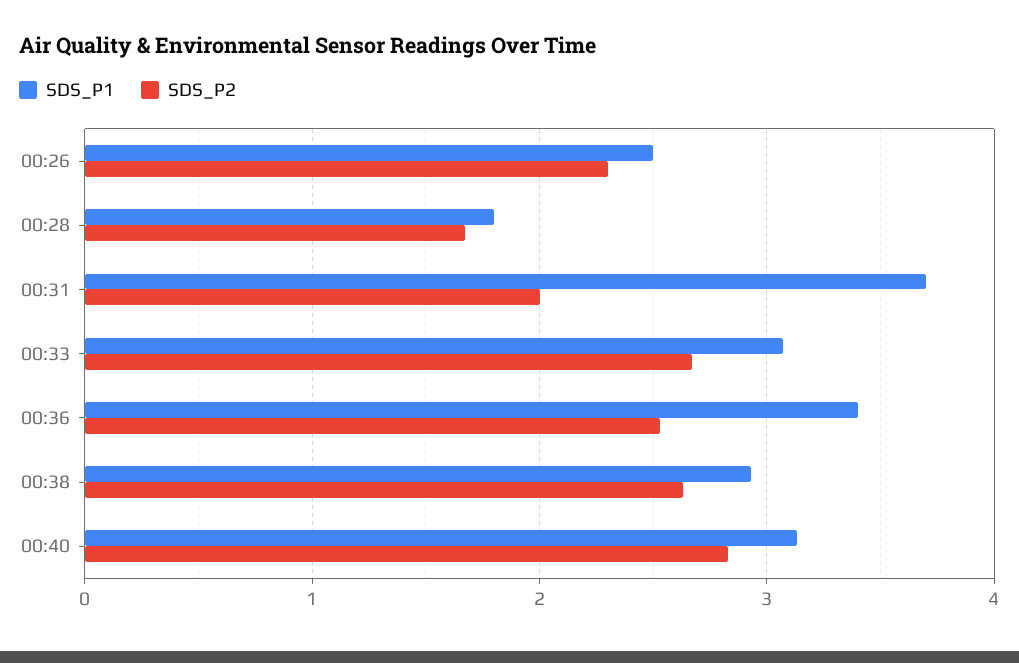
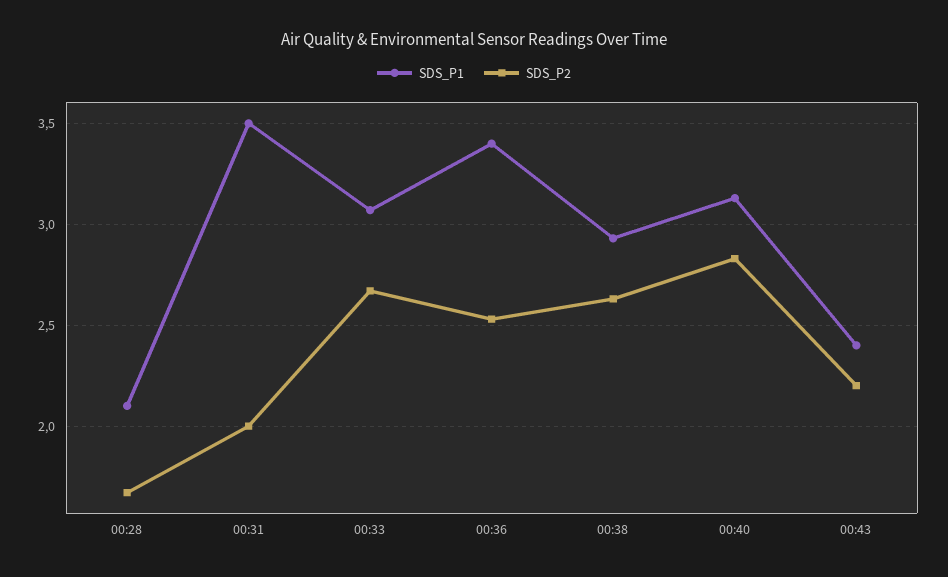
SDS_P1, 00:26: 2.5 -> none
SDS_P2, 00:26: 2.3 -> none
SDS_P1, 00:28: 1.8 -> 2.1
SDS_P1, 00:31: 3.7 -> 3.5
SDS_P1, 00:43: none -> 2.4
SDS_P2, 00:43: none -> 2.2

